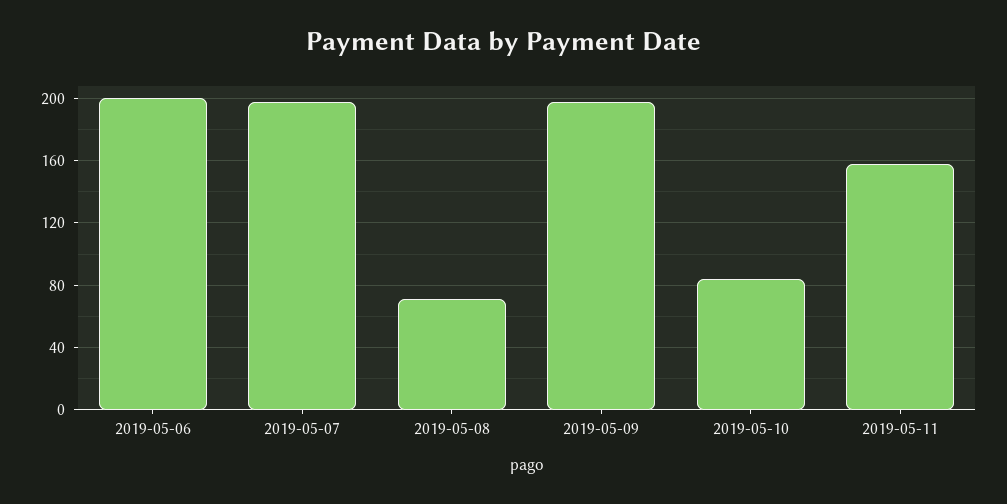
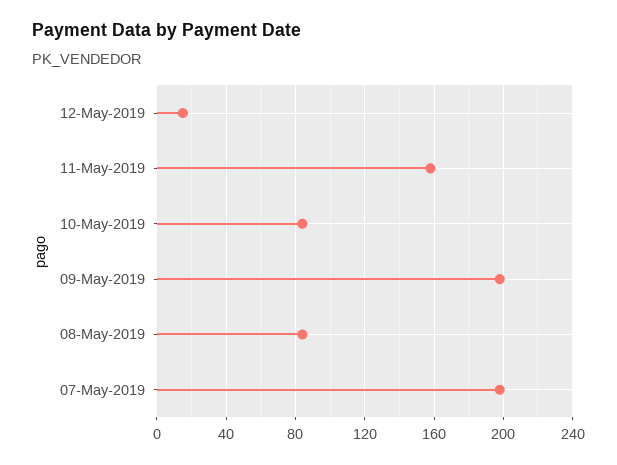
2019-05-06: 200 -> none
2019-05-08: 70 -> 85
12-May-2019: none -> 15

